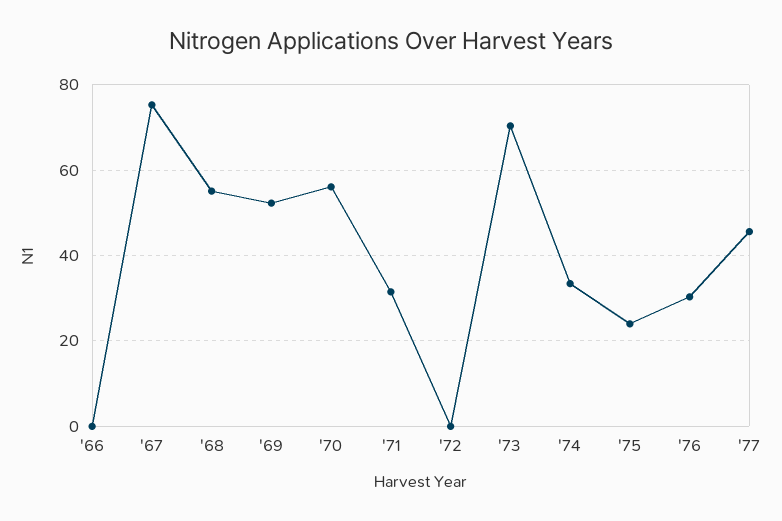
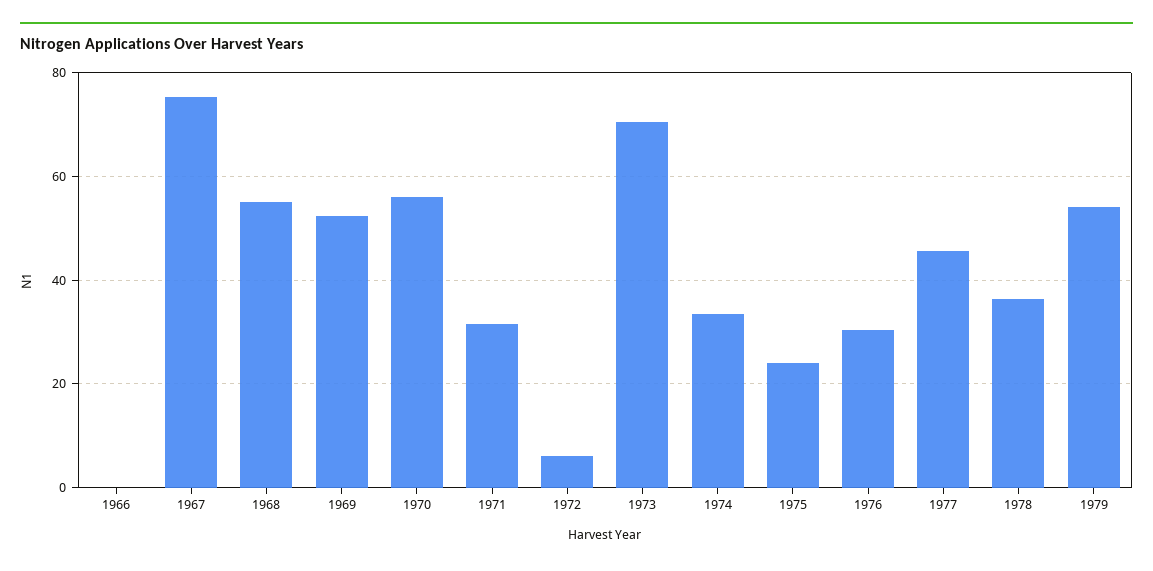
'72: 0 -> 6
1978: none -> 36
1979: none -> 54

